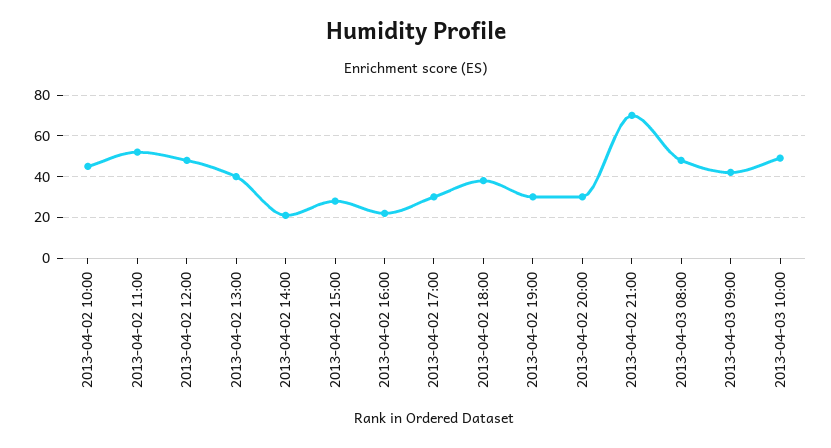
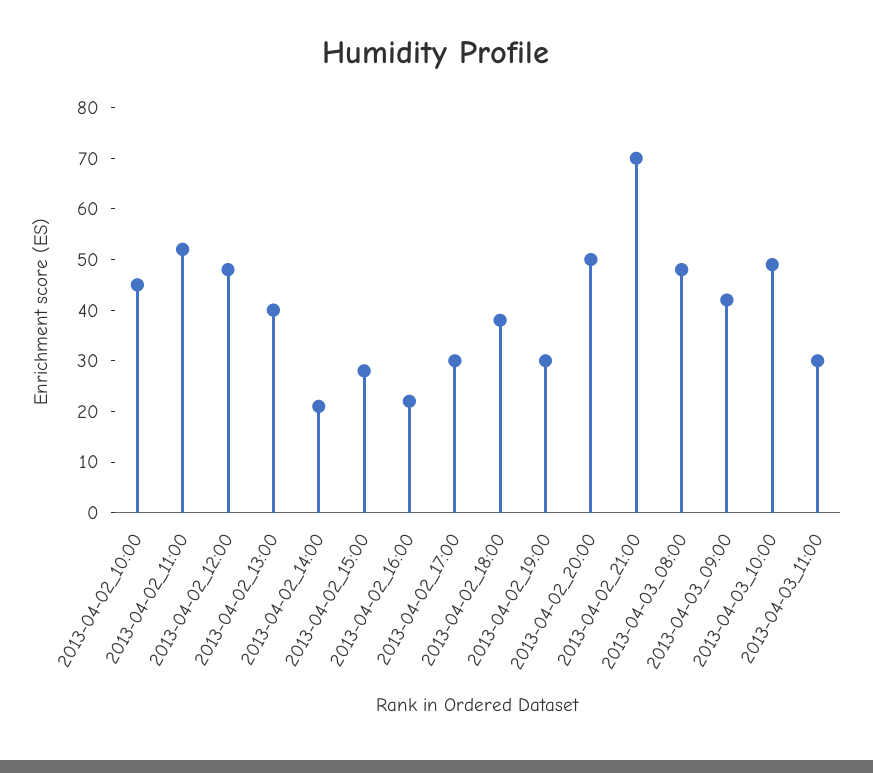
2013-04-02 20:00: 30 -> 50
2013-04-03_11:00: none -> 30

